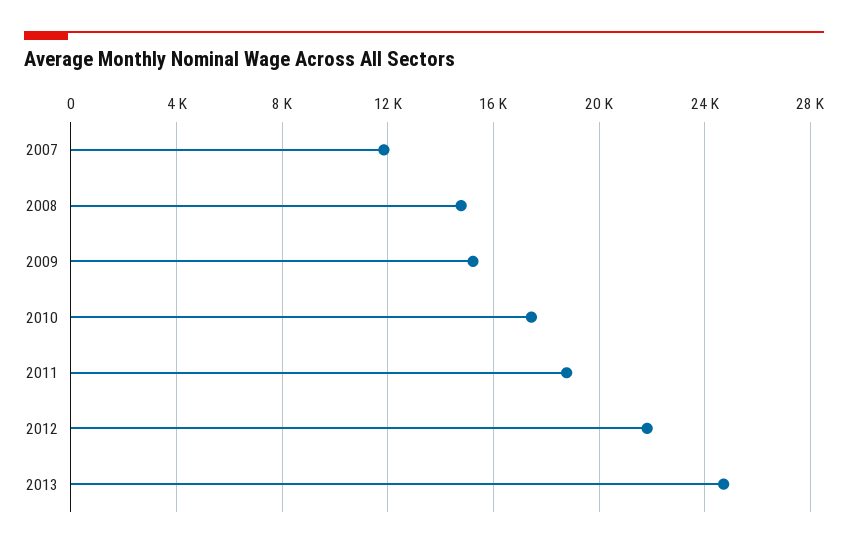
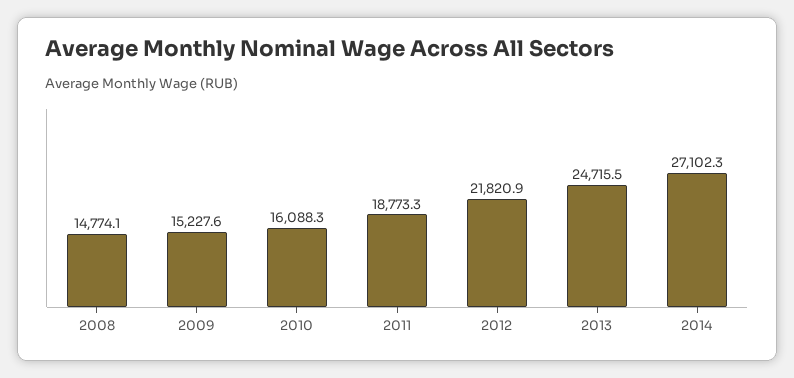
2007: 12000 -> none
2010: 17500 -> 16088.3
2014: none -> 27102.3

